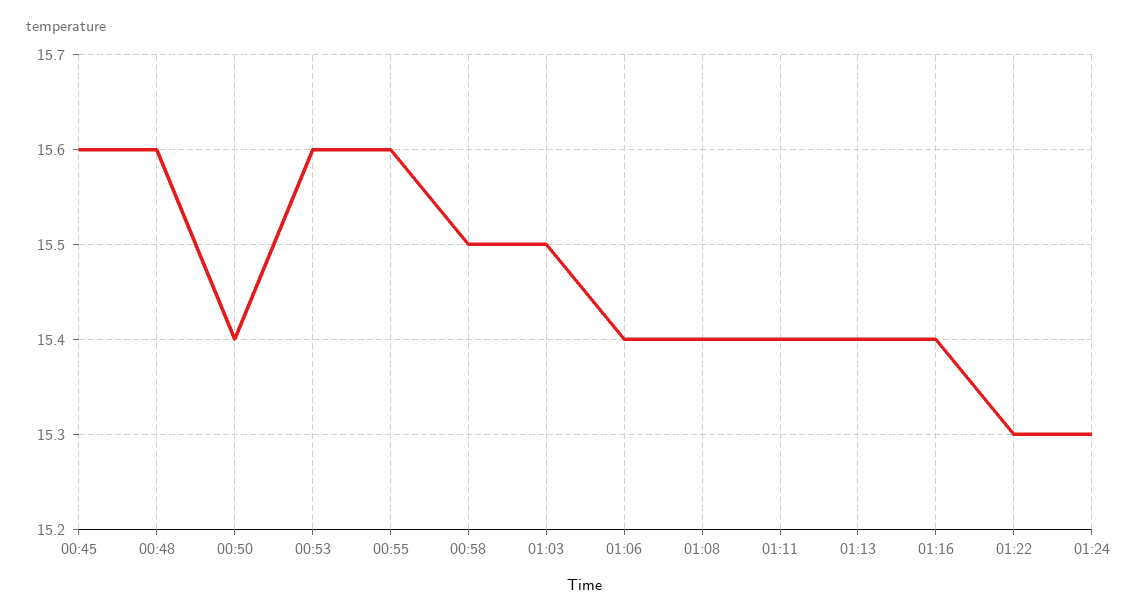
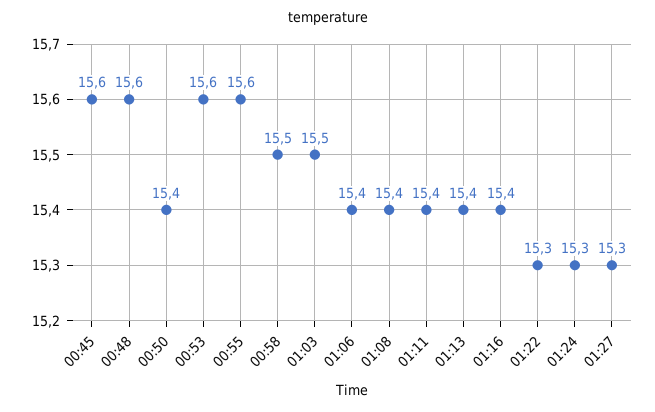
01:27: none -> 15.3

